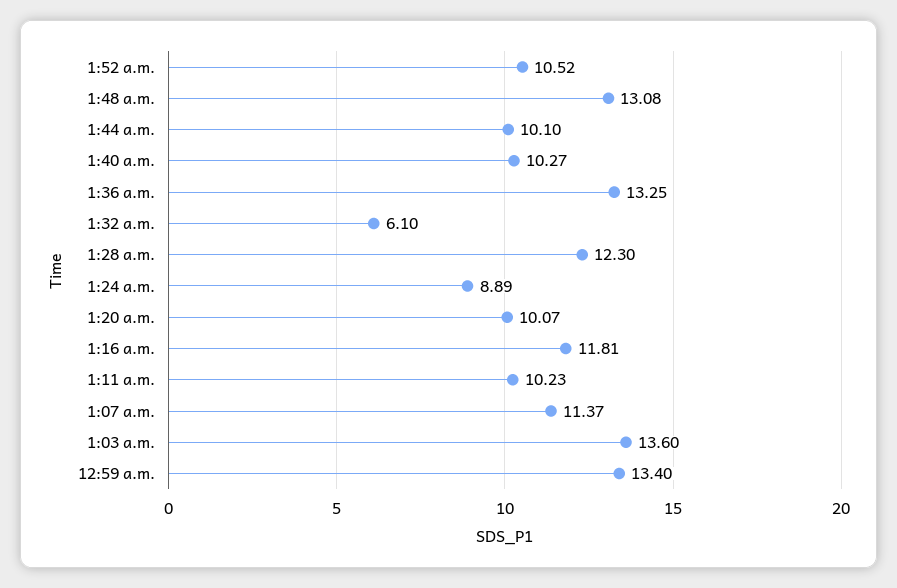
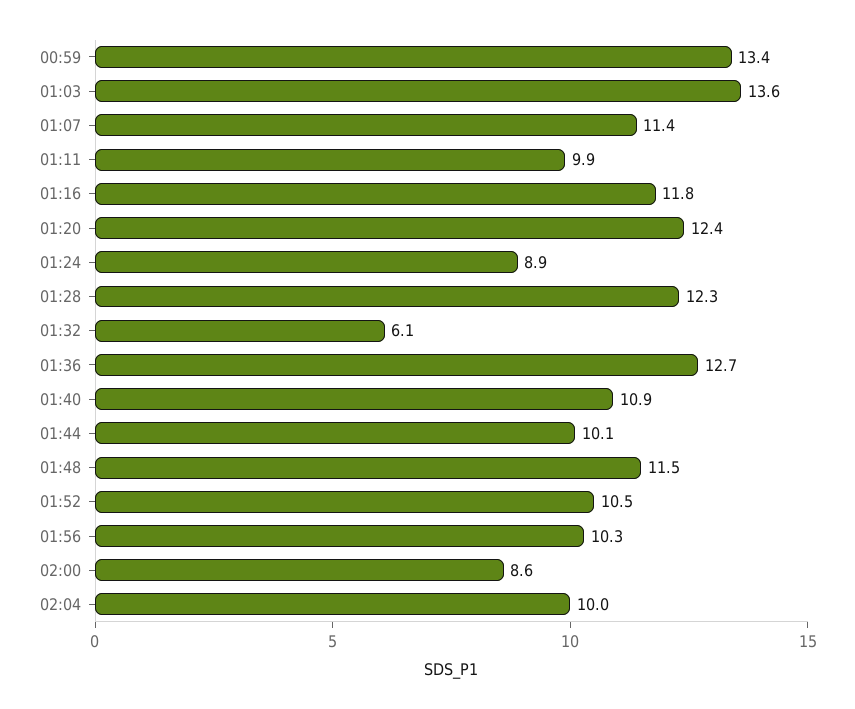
1:48 a.m.: 13.08 -> 11.5
1:40 a.m.: 10.27 -> 10.9
1:36 a.m.: 13.25 -> 12.7
1:20 a.m.: 10.07 -> 12.4
1:11 a.m.: 10.23 -> 9.9
01:56: none -> 10.3
02:00: none -> 8.6
02:04: none -> 10

